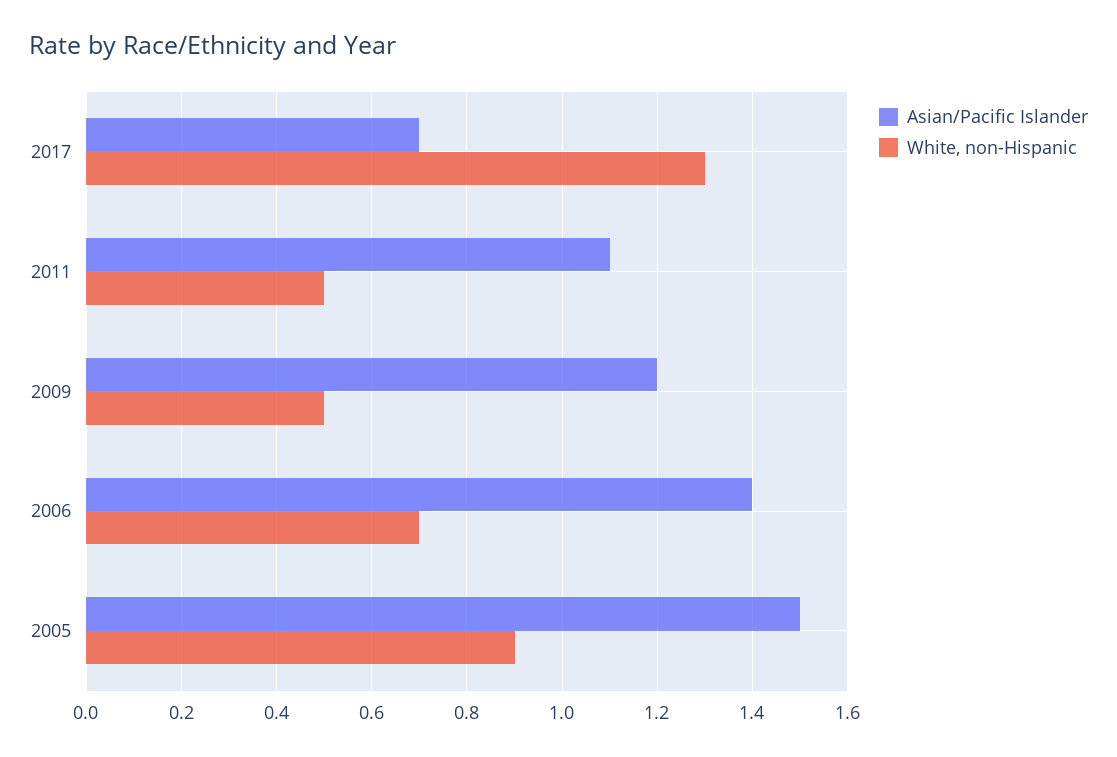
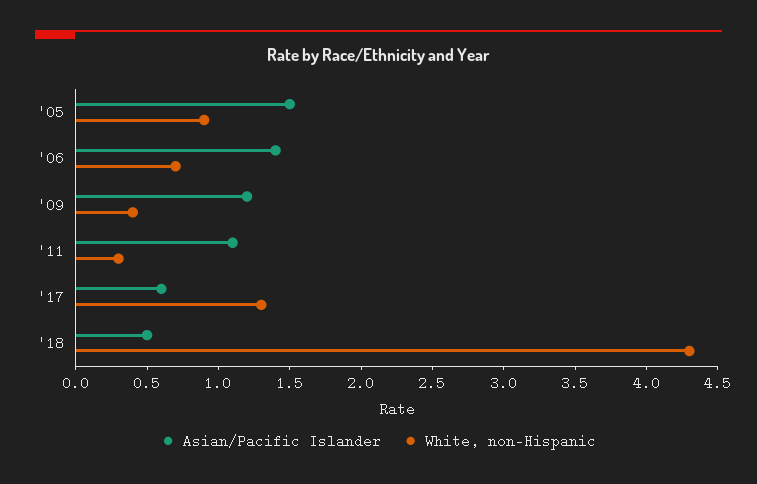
Asian/Pacific Islander, 2017: 0.7 -> 0.6
White, non-Hispanic, 2011: 0.5 -> 0.3
White, non-Hispanic, 2009: 0.5 -> 0.4
Asian/Pacific Islander, '18: none -> 0.5
White, non-Hispanic, '18: none -> 4.3

